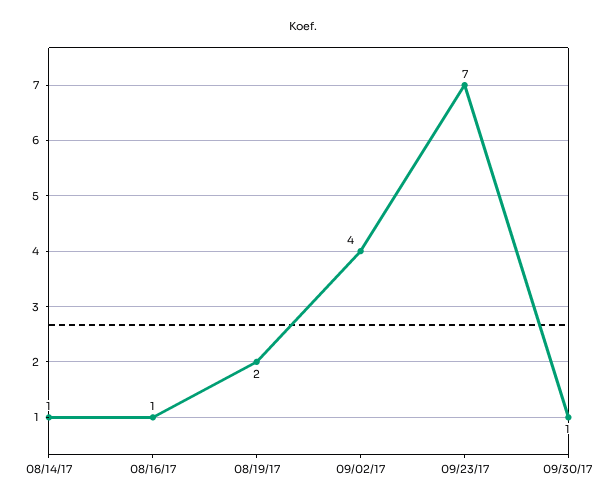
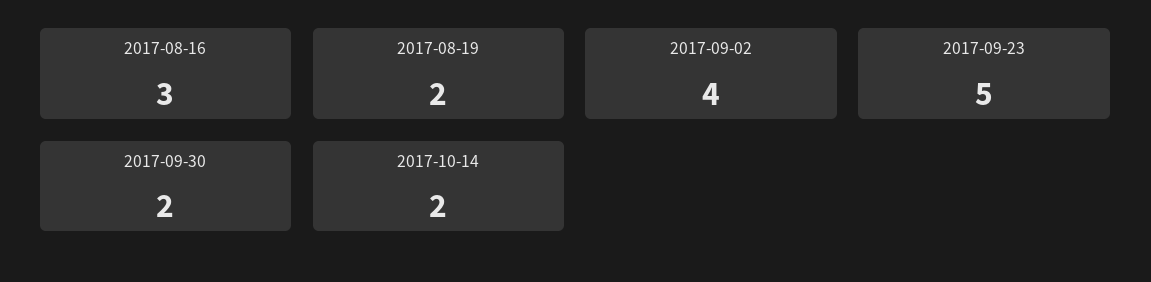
08/14/17: 1 -> none
08/16/17: 1 -> 3
09/23/17: 7 -> 5
09/30/17: 1 -> 2
2017-10-14: none -> 2

